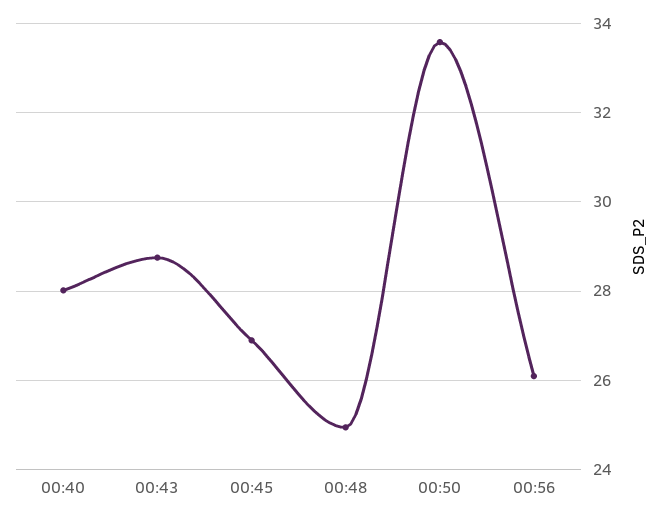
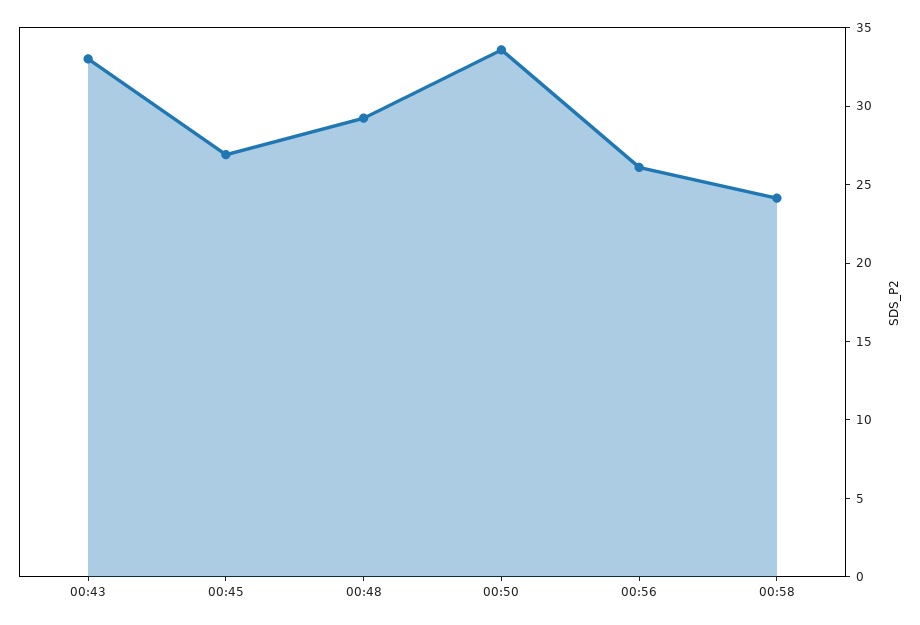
00:40: 28 -> none
00:43: 28.8 -> 33
00:48: 25 -> 29
00:58: none -> 24

